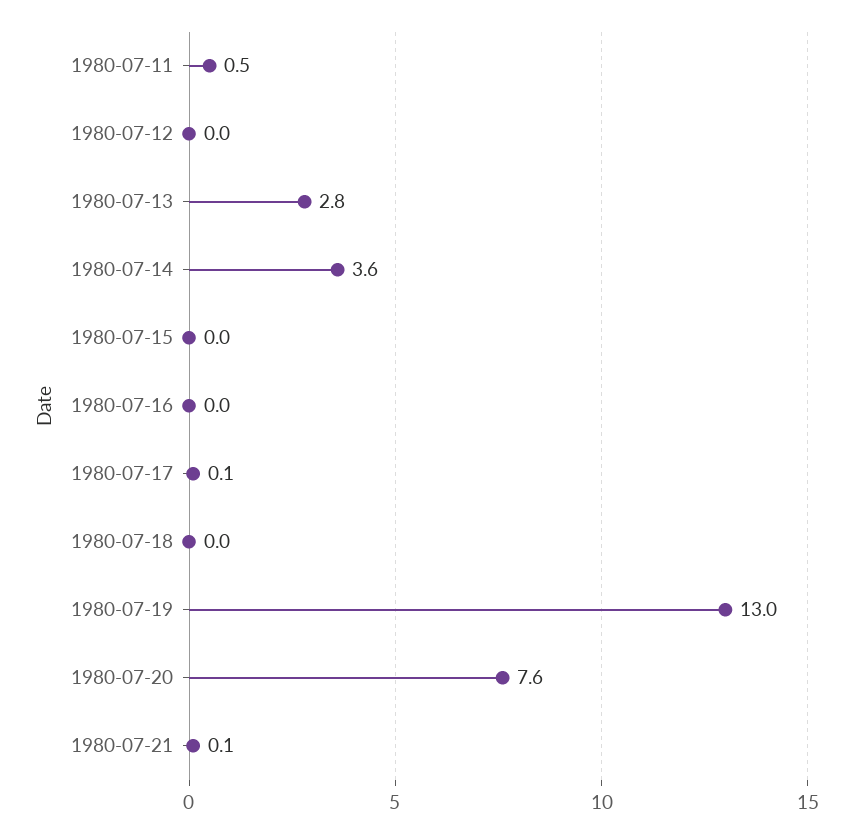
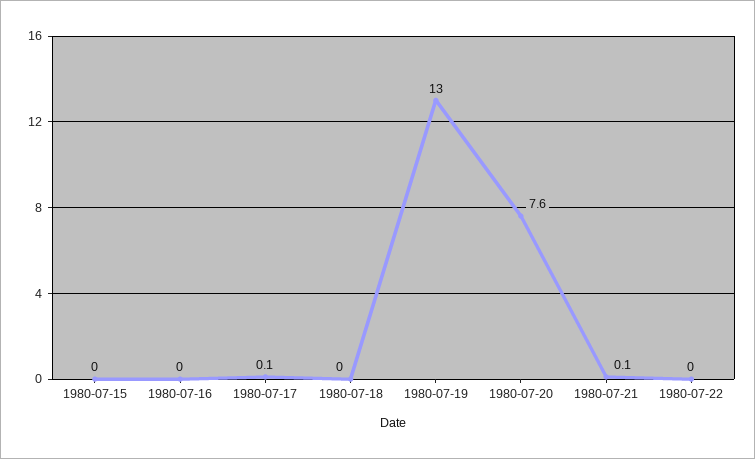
1980-07-11: 0.5 -> none
1980-07-12: 0 -> none
1980-07-13: 2.8 -> none
1980-07-14: 3.6 -> none
1980-07-22: none -> 0

